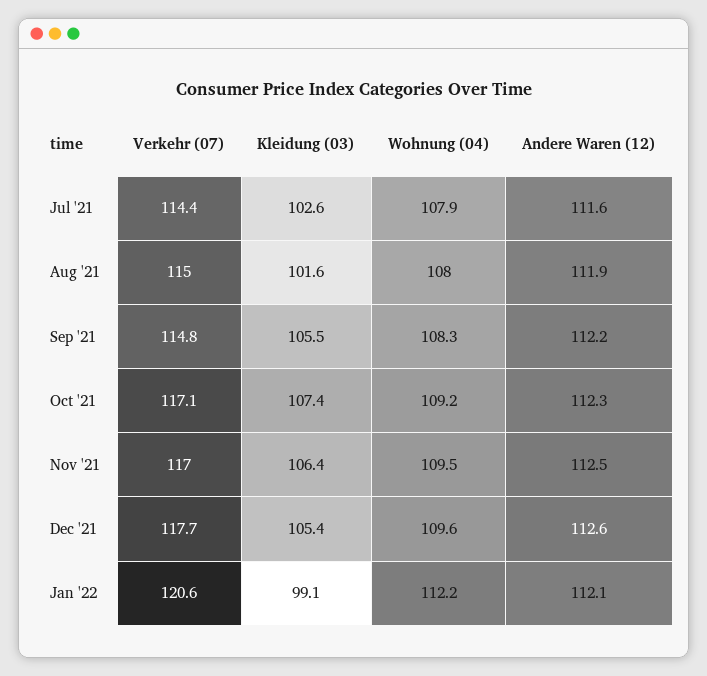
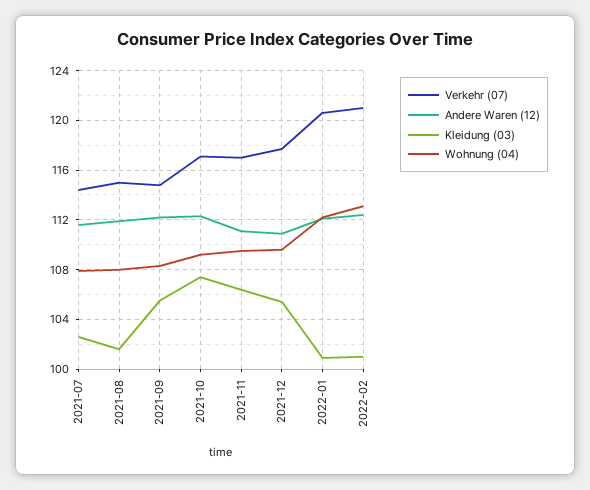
Andere Waren (12), Nov '21: 112.5 -> 111
Andere Waren (12), Dec '21: 112.6 -> 111
Kleidung (03), Jan '22: 99.1 -> 101
Verkehr (07), 2022-02: none -> 121
Andere Waren (12), 2022-02: none -> 112.5
Kleidung (03), 2022-02: none -> 101
Wohnung (04), 2022-02: none -> 113

